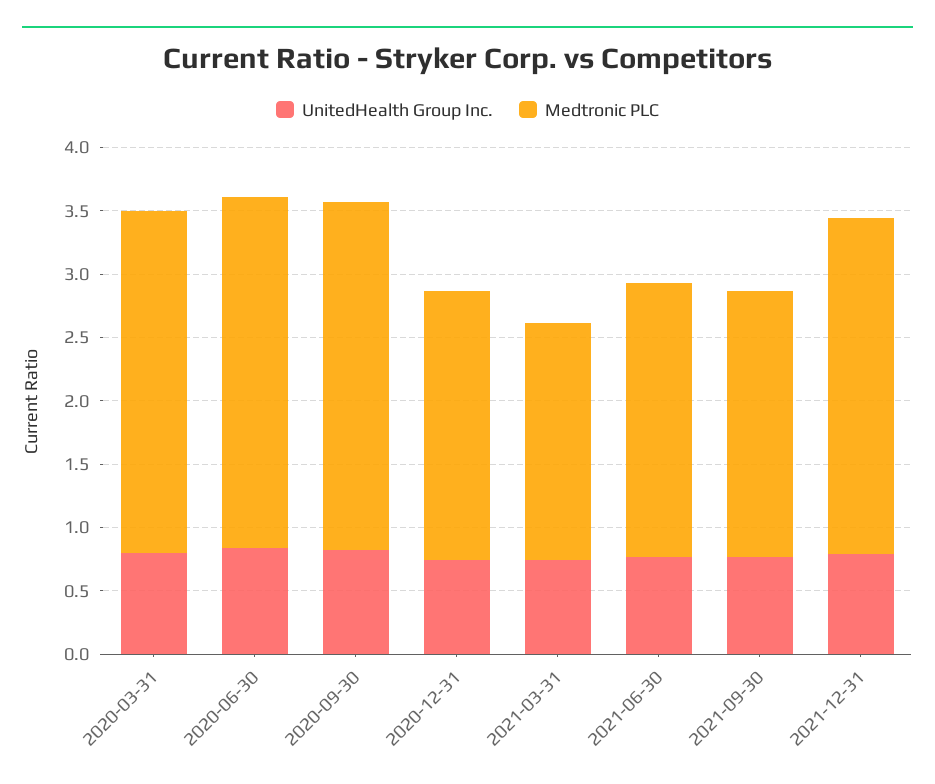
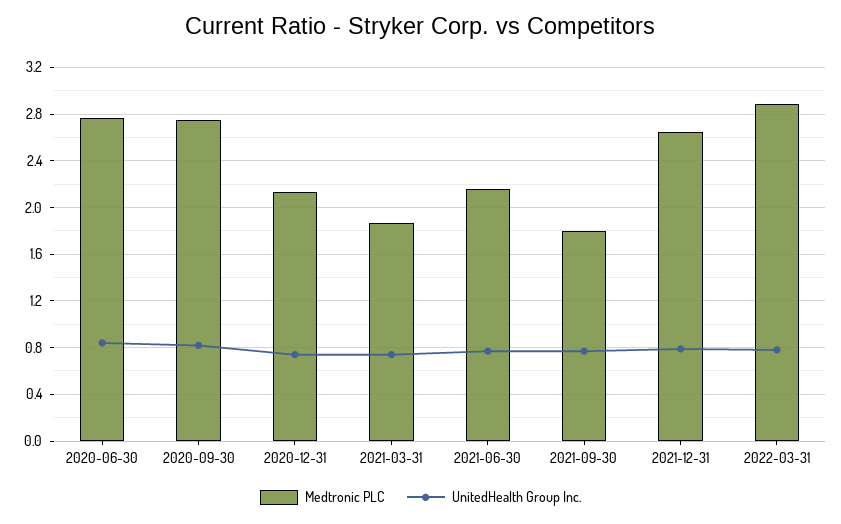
UnitedHealth Group Inc., 2020-03-31: 0.8 -> none
Medtronic PLC, 2020-03-31: 2.7 -> none
Medtronic PLC, 2021-09-30: 2.1 -> 1.8
Medtronic PLC, 2022-03-31: none -> 2.9
UnitedHealth Group Inc., 2022-03-31: none -> 0.8

